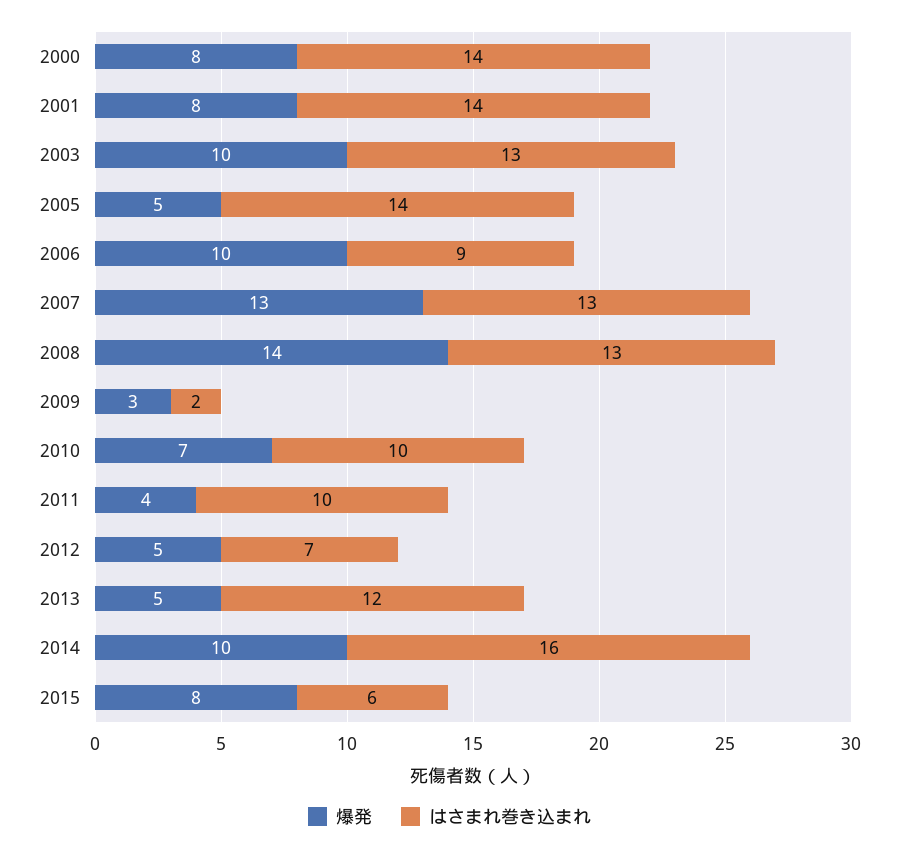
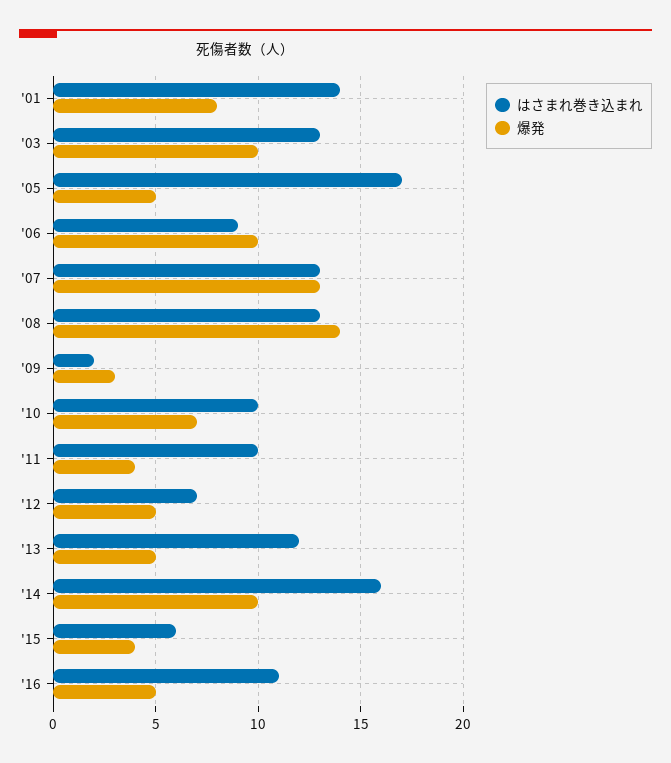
爆発, 2000: 8 -> none
はさまれ巻き込まれ, 2000: 14 -> none
はさまれ巻き込まれ, 2005: 14 -> 17
爆発, 2015: 8 -> 4
はさまれ巻き込まれ, '16: none -> 11
爆発, '16: none -> 5

